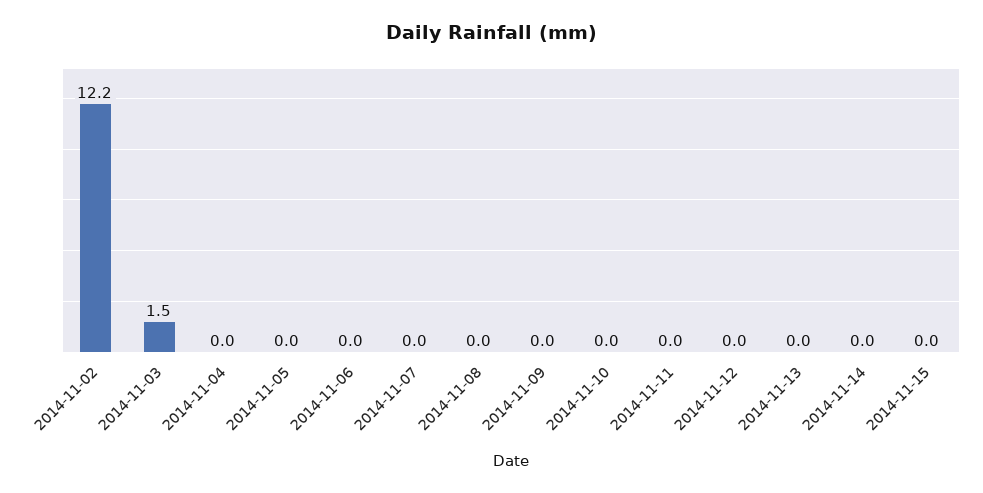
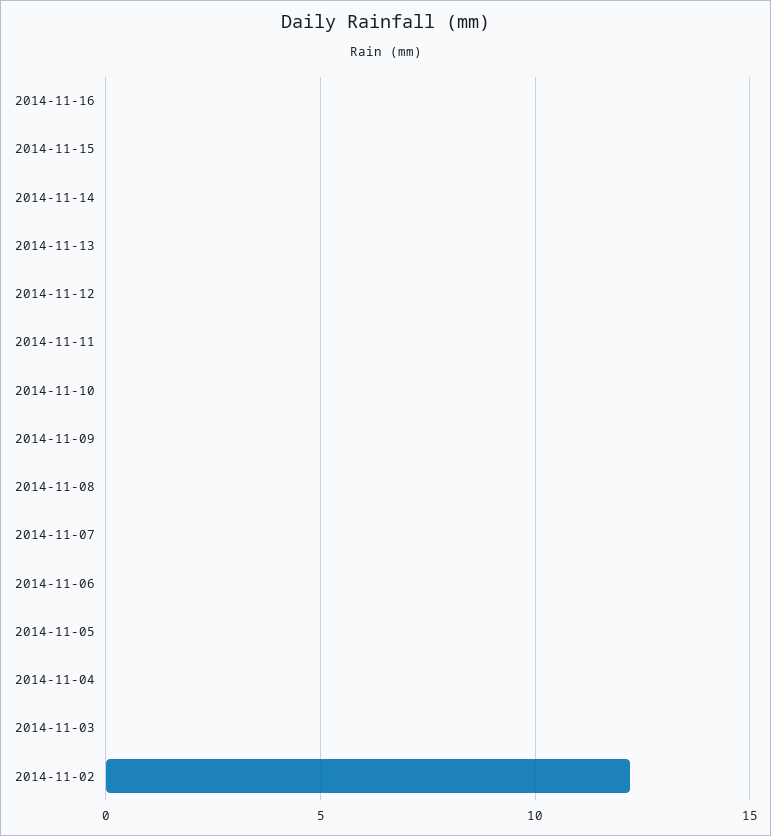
2014-11-03: 1.5 -> 0
2014-11-16: none -> 0

